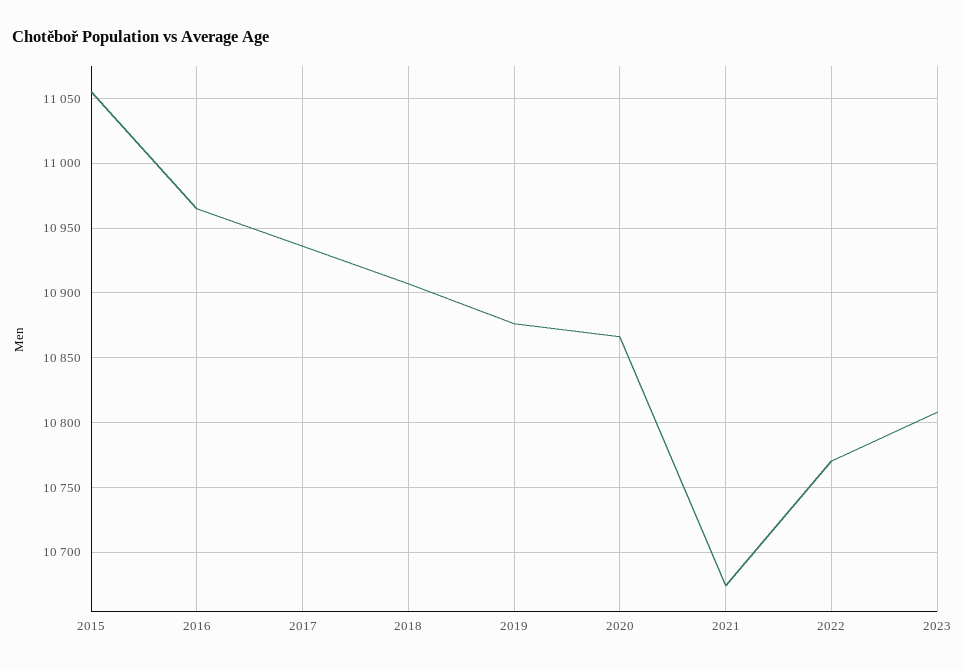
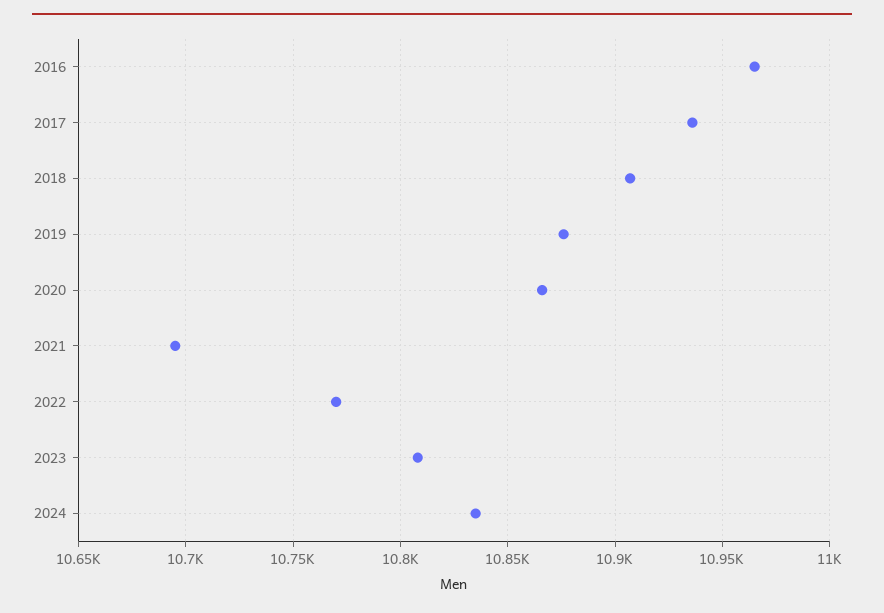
2015: 11055 -> none
2021: 10675 -> 10695
2024: none -> 10835

